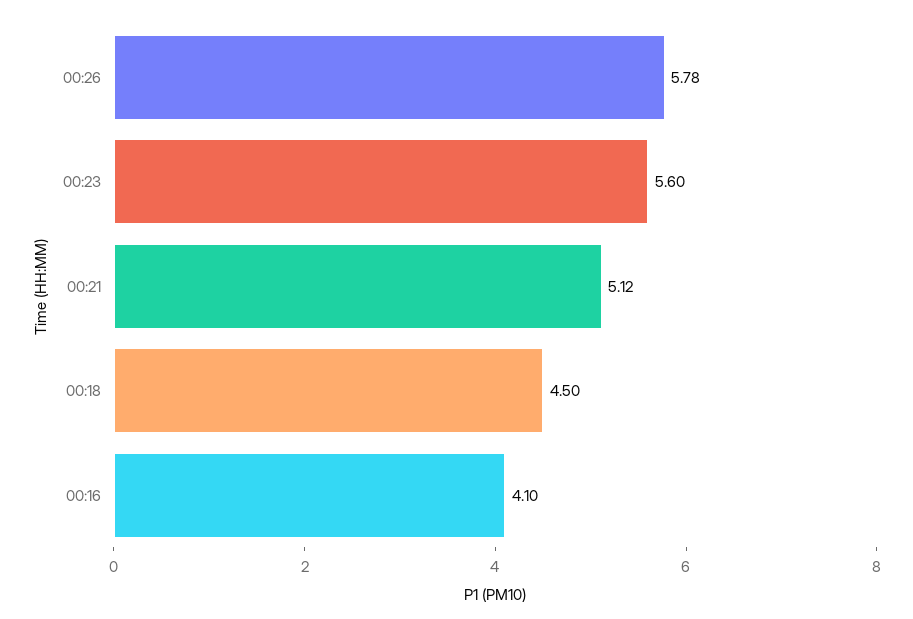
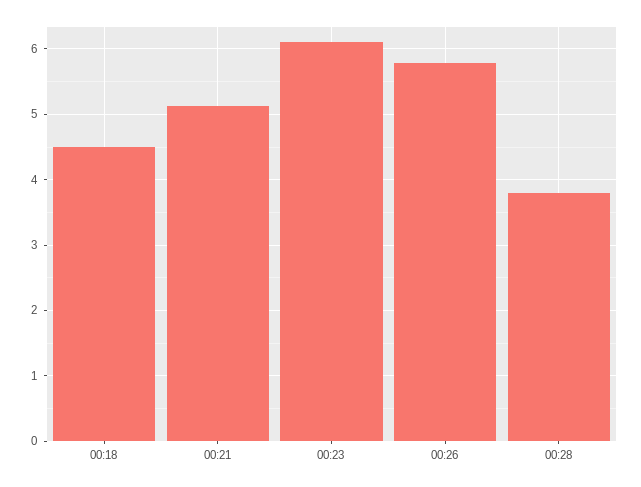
00:23: 5.6 -> 6.1
00:16: 4.1 -> none
00:28: none -> 3.8

